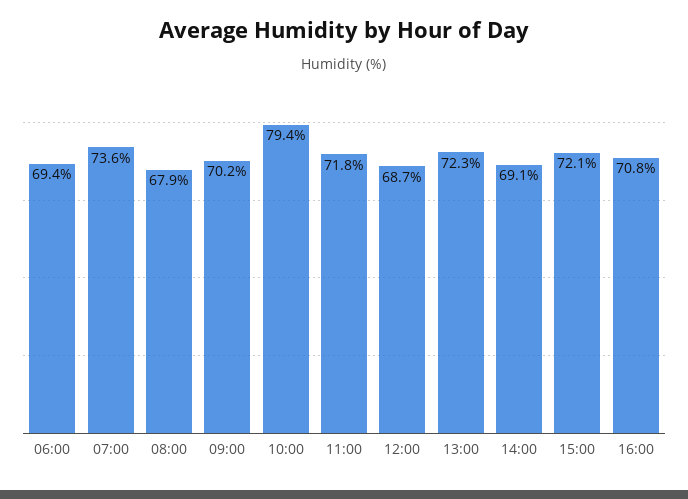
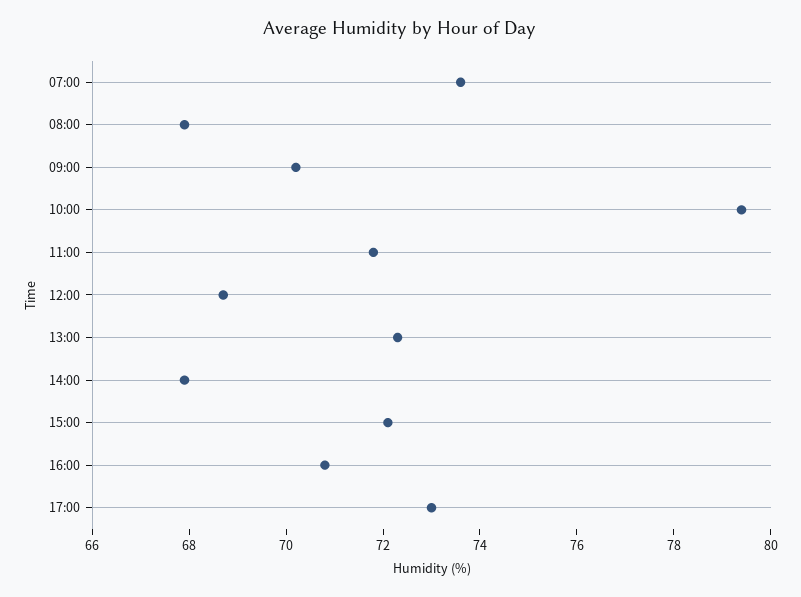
06:00: 69.4 -> none
14:00: 69.1 -> 68
17:00: none -> 73

